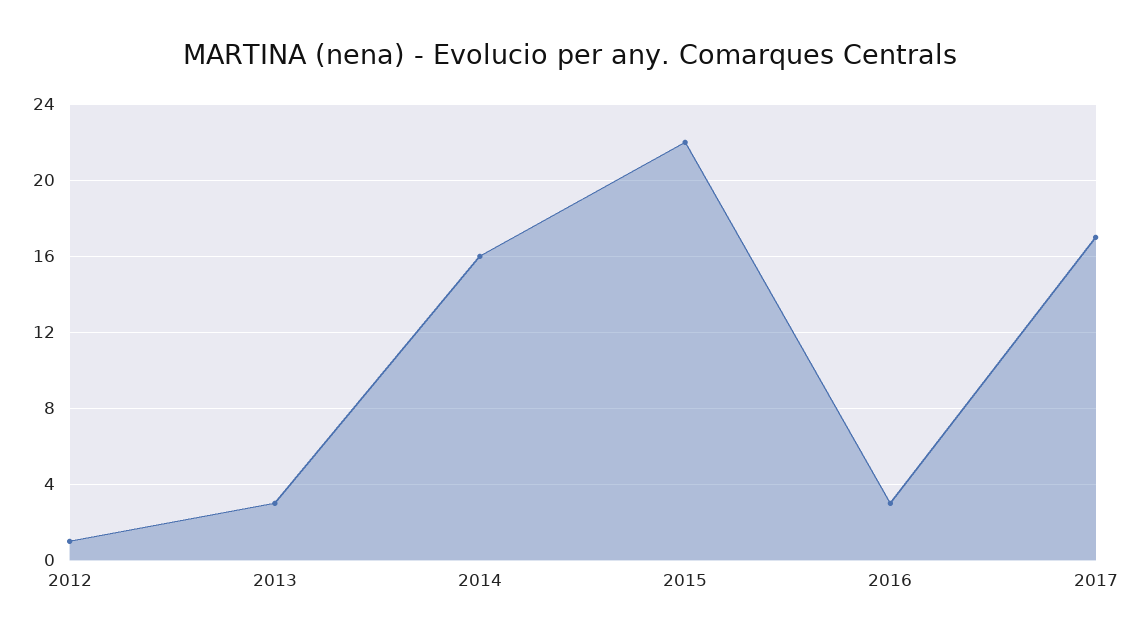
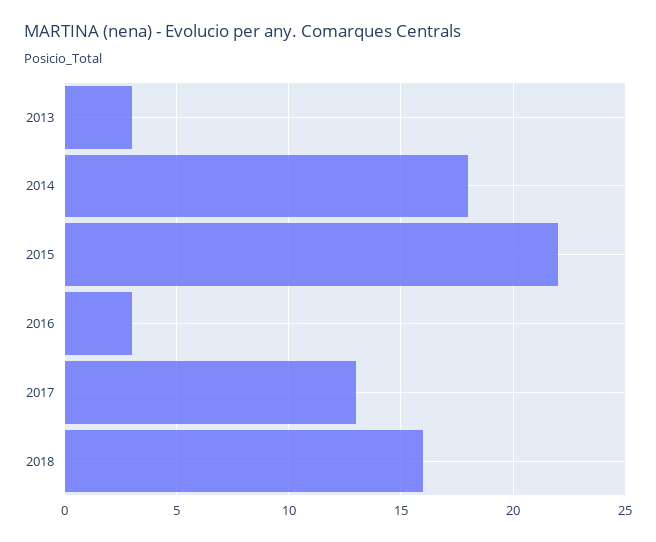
2012: 1 -> none
2014: 16 -> 18
2017: 17 -> 13
2018: none -> 16

